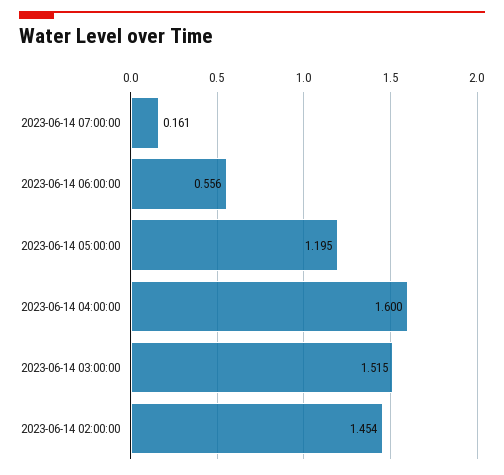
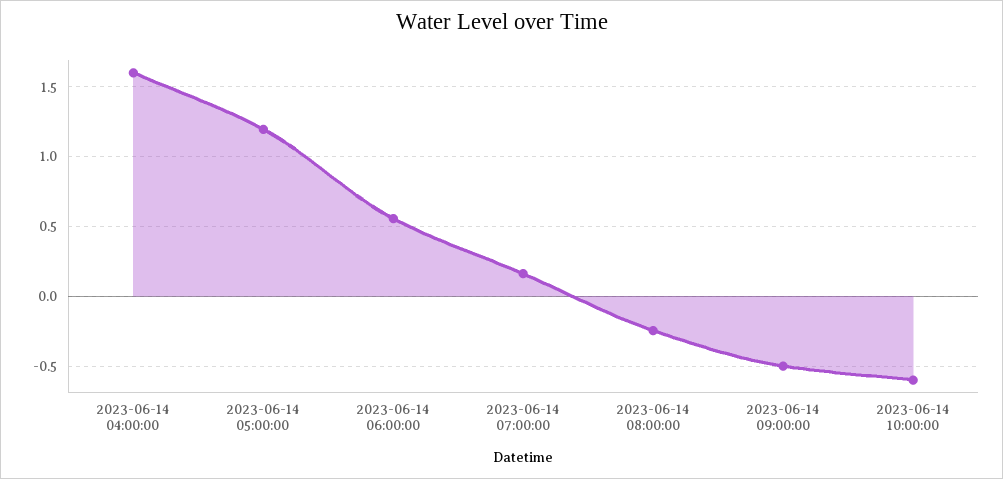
2023-06-14 03:00:00: 1.515 -> none
2023-06-14 02:00:00: 1.454 -> none
2023-06-14 08:00:00: none -> -0.25
2023-06-14 09:00:00: none -> -0.5
2023-06-14 10:00:00: none -> -0.6

